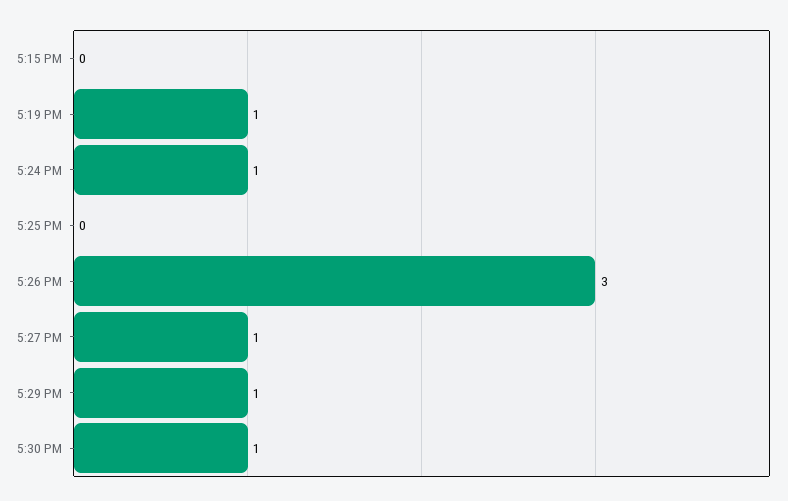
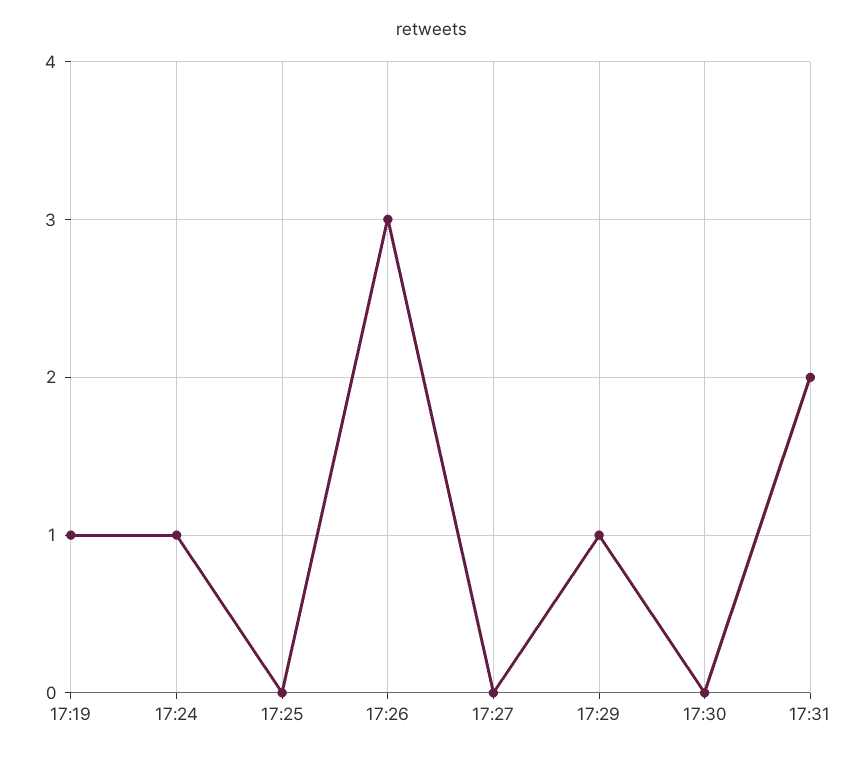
5:15 PM: 0 -> none
5:27 PM: 1 -> 0
5:30 PM: 1 -> 0
17:31: none -> 2

